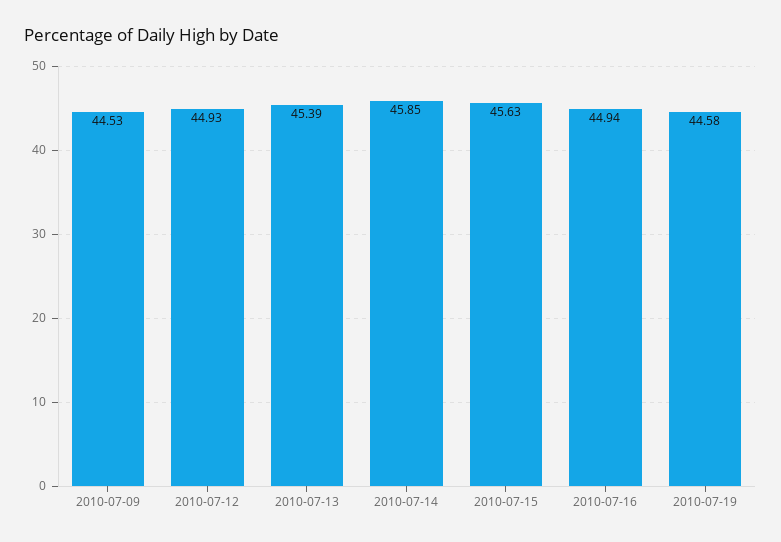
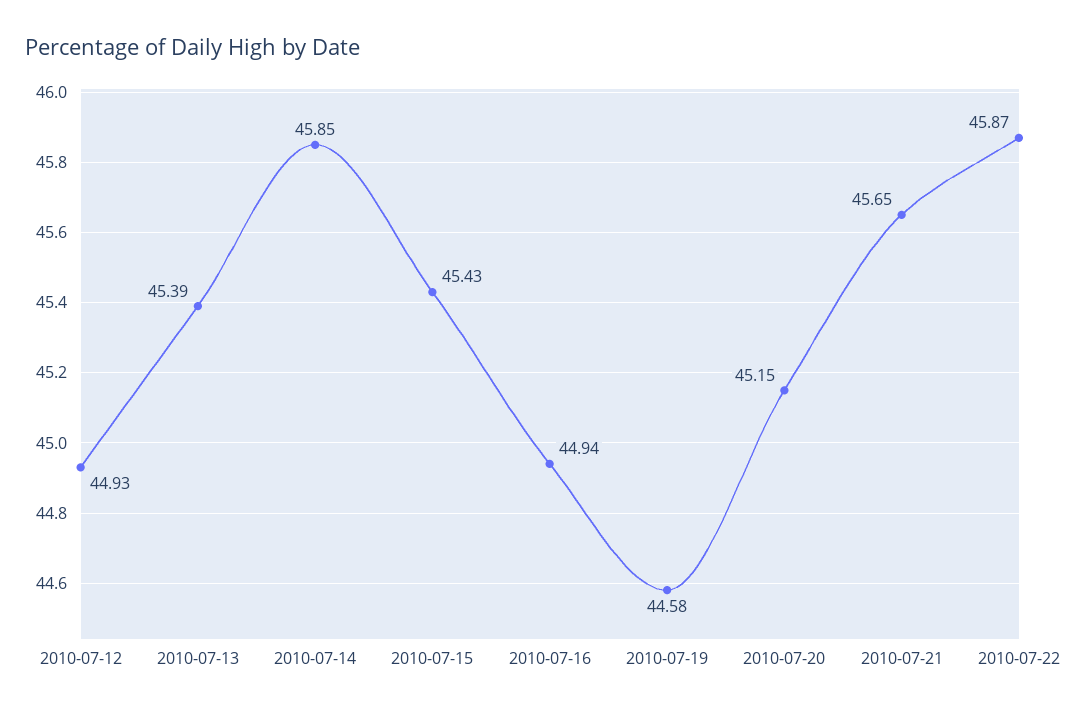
2010-07-09: 44.53 -> none
2010-07-15: 45.63 -> 45.43
2010-07-20: none -> 45.15
2010-07-21: none -> 45.65
2010-07-22: none -> 45.87

